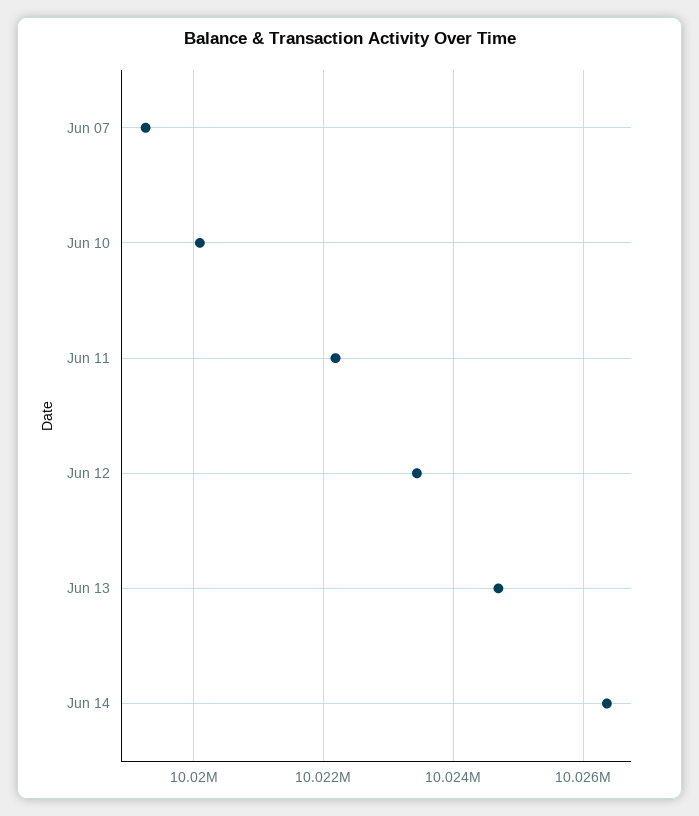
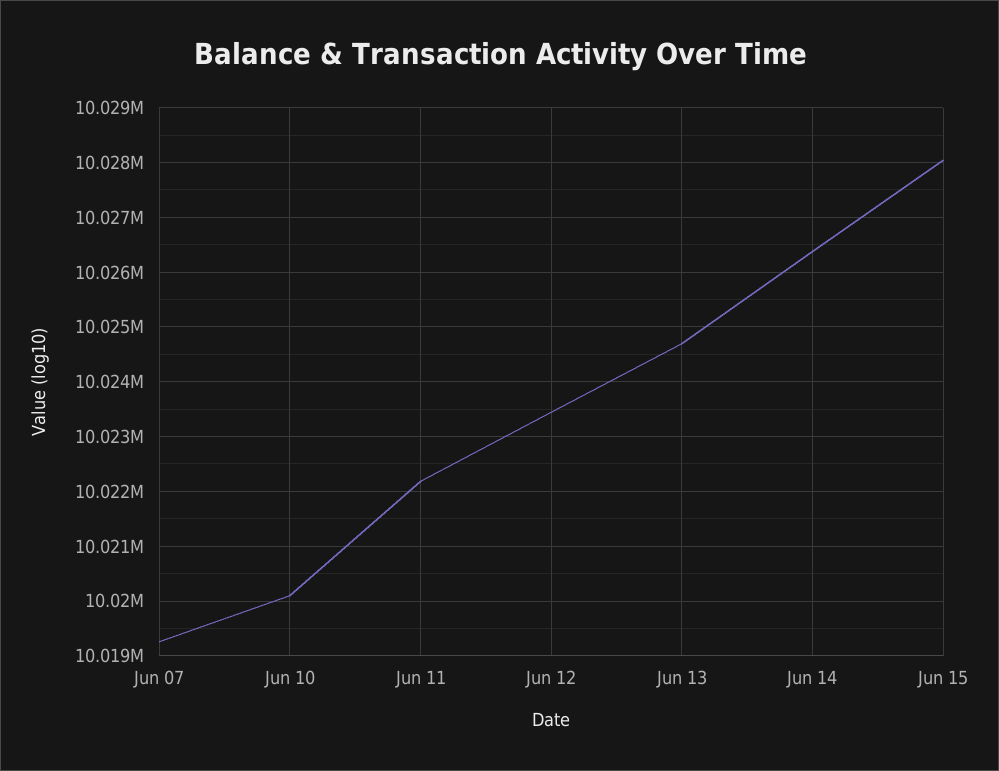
Jun 15: none -> 10028000

